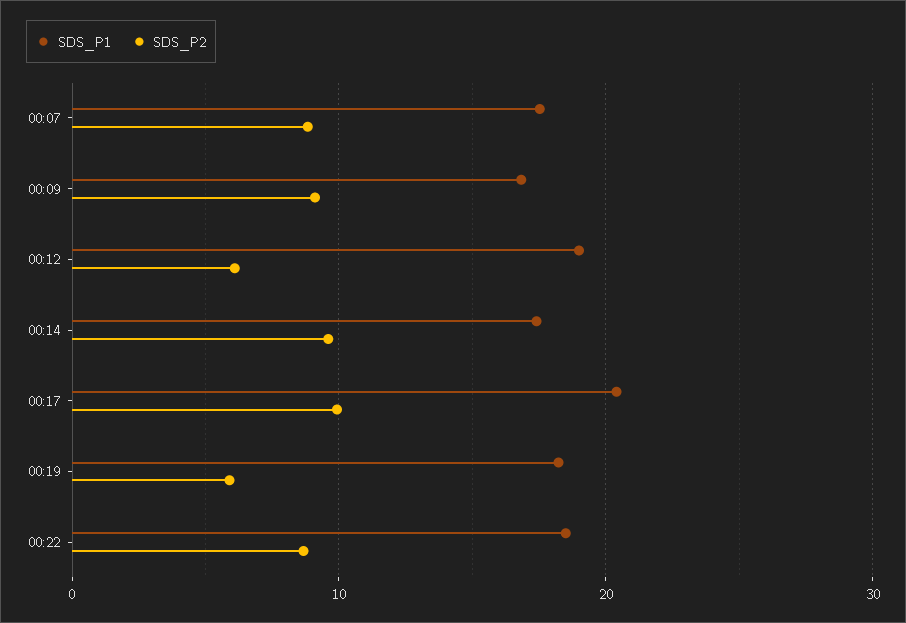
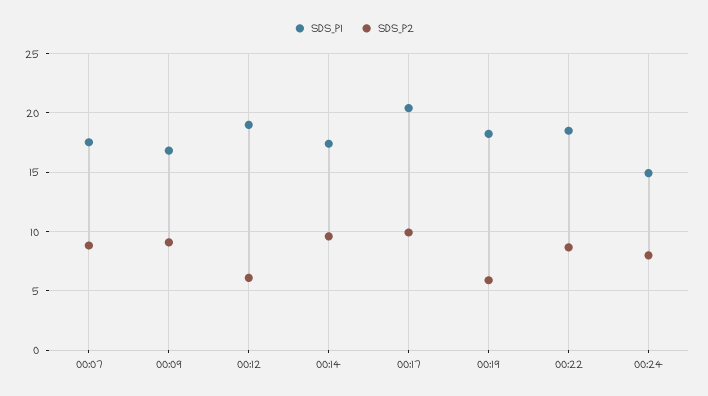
SDS_P1, 00:24: none -> 15
SDS_P2, 00:24: none -> 8

